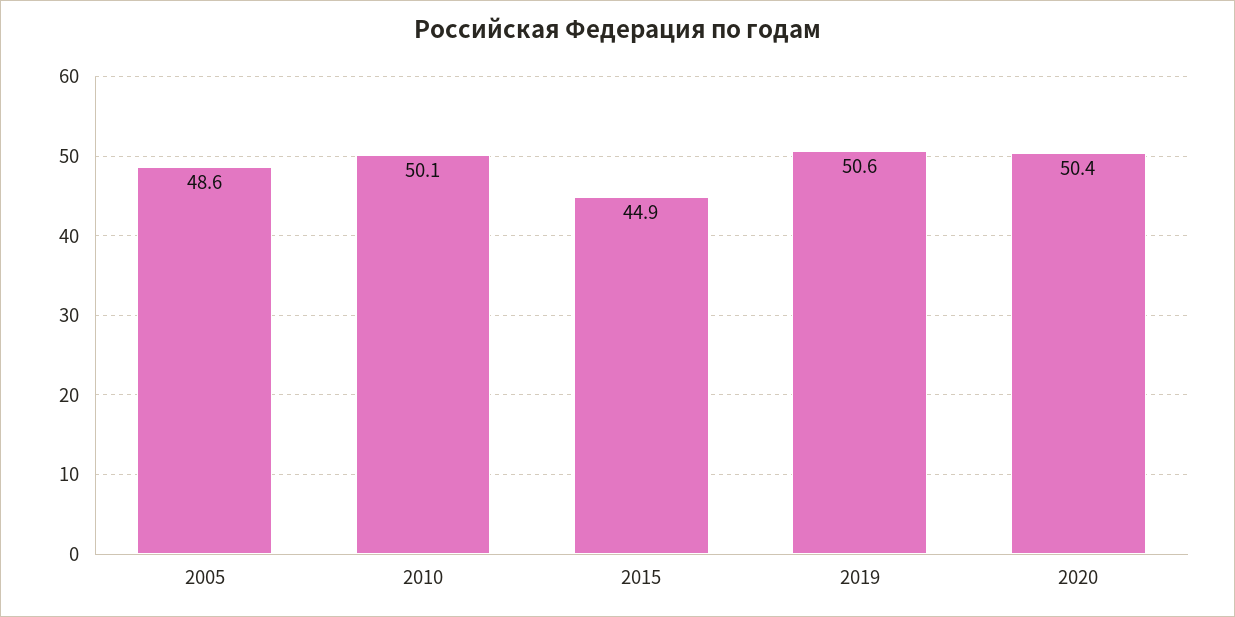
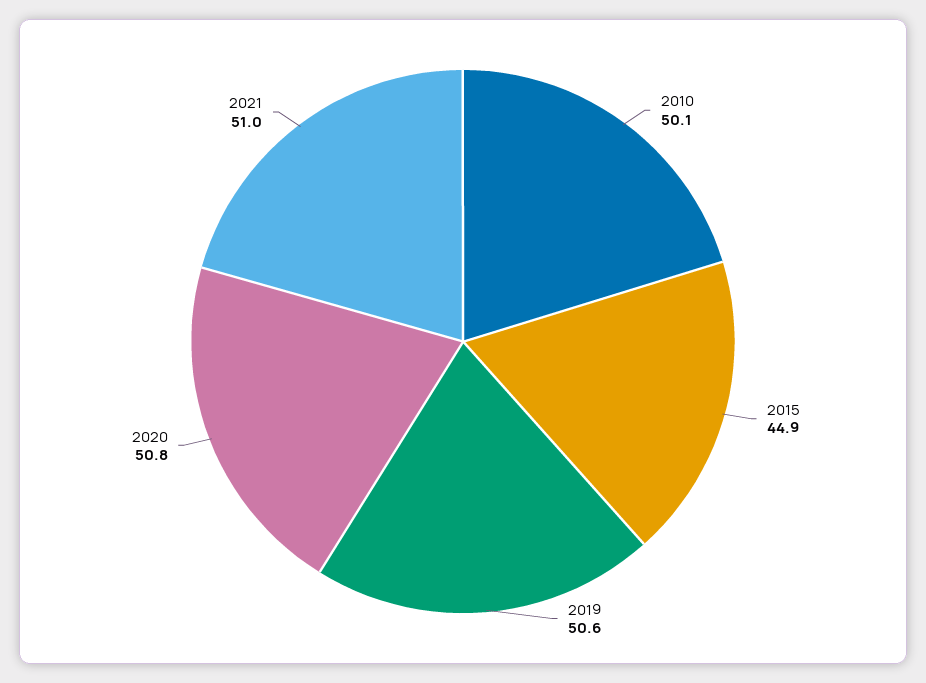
2005: 48.6 -> none
2020: 50.4 -> 50.8
2021: none -> 51

